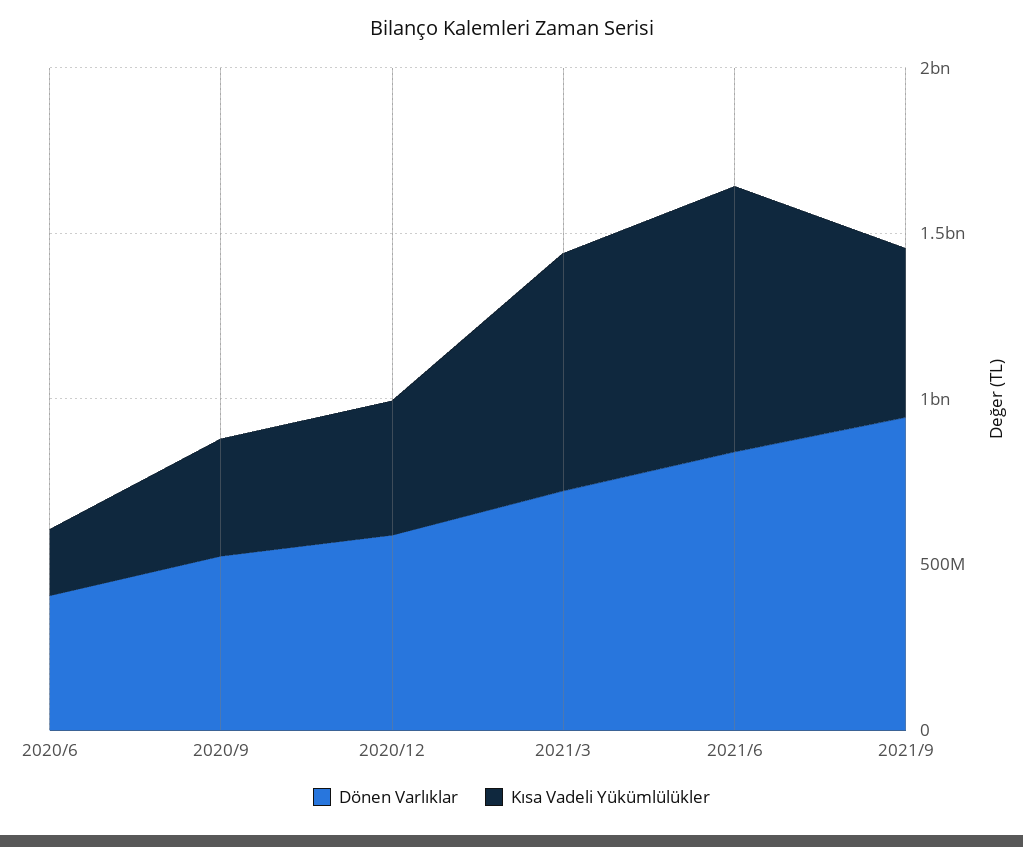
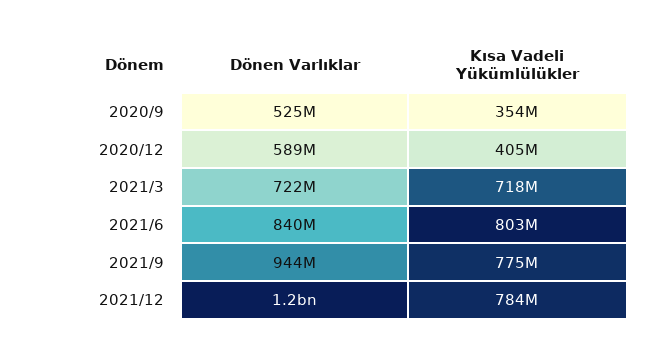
Dönen Varlıklar, 2020/6: 400000000 -> none
Kısa Vadeli Yükümlülükler, 2020/6: 200000000 -> none
Kısa Vadeli Yükümlülükler, 2021/9: 500000000 -> 775000000
Dönen Varlıklar, 2021/12: none -> 1200000000
Kısa Vadeli Yükümlülükler, 2021/12: none -> 784000000

